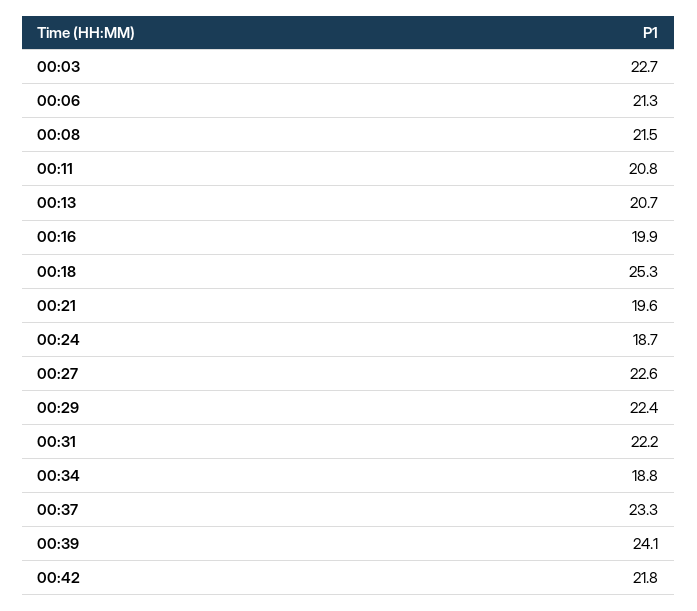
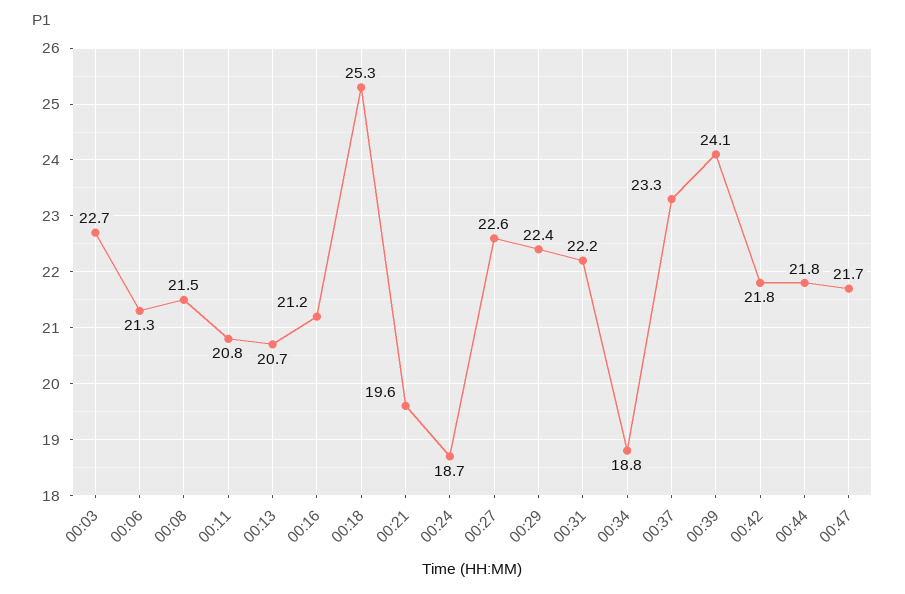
00:16: 19.9 -> 21.2
00:44: none -> 21.8
00:47: none -> 21.7

